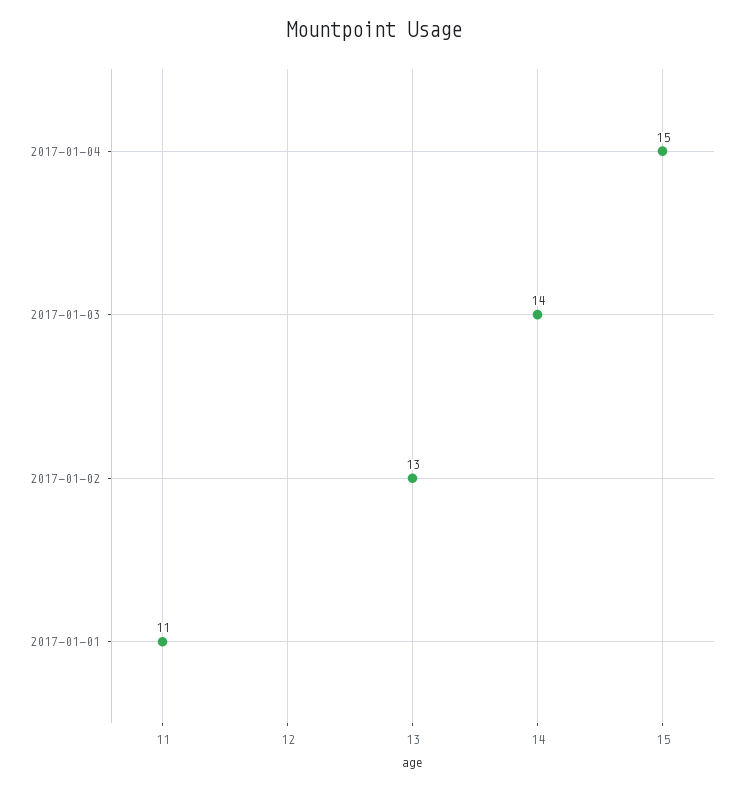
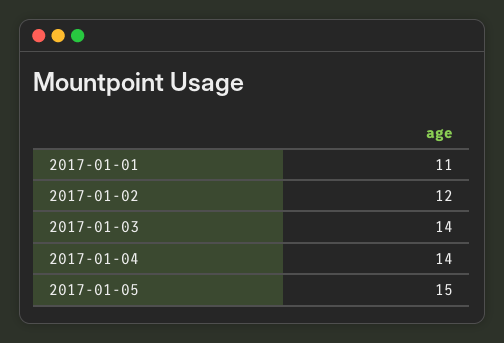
2017-01-04: 15 -> 14
2017-01-02: 13 -> 12
2017-01-05: none -> 15

